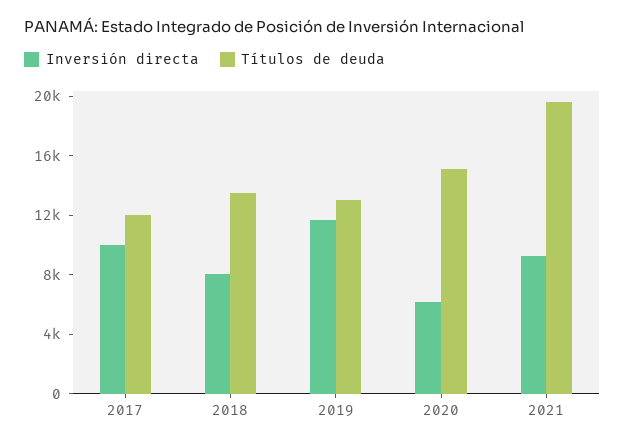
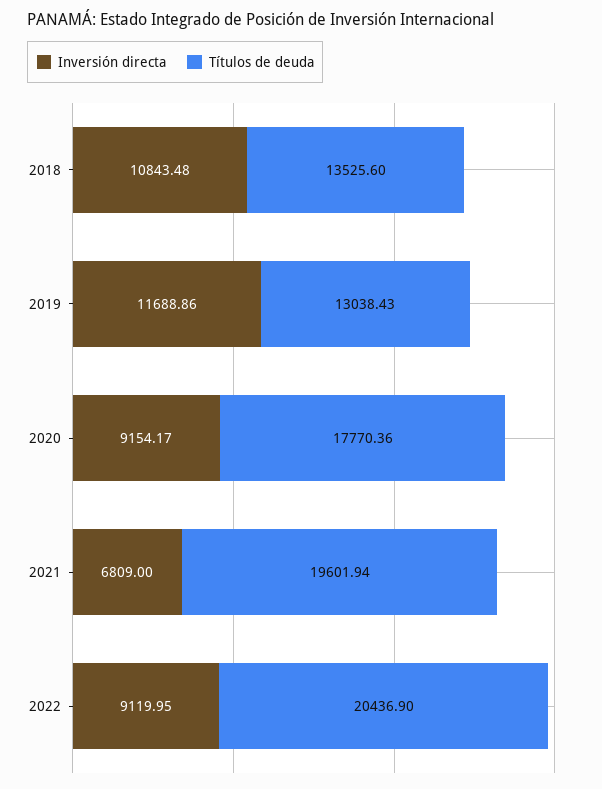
Inversión directa, 2017: 10000 -> none
Títulos de deuda, 2017: 12000 -> none
Inversión directa, 2018: 8000 -> 10843.48
Inversión directa, 2020: 6000 -> 9154.17
Títulos de deuda, 2020: 15000 -> 17770.36
Inversión directa, 2021: 9000 -> 6809
Inversión directa, 2022: none -> 9119.95
Títulos de deuda, 2022: none -> 20436.9

